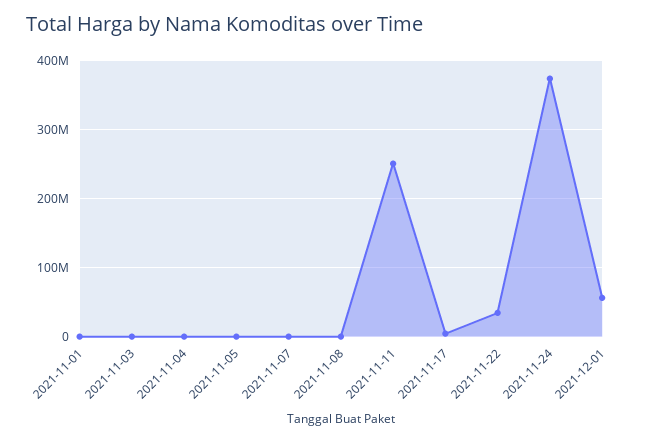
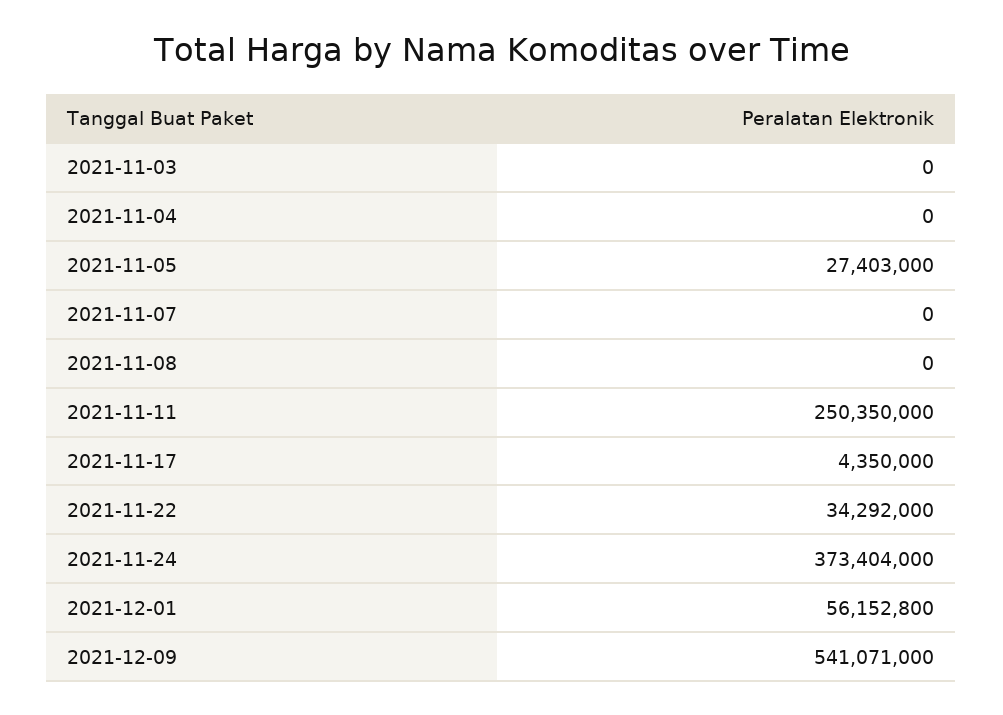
2021-11-01: 0 -> none
2021-11-05: 0 -> 27403000
2021-12-09: none -> 541071000

